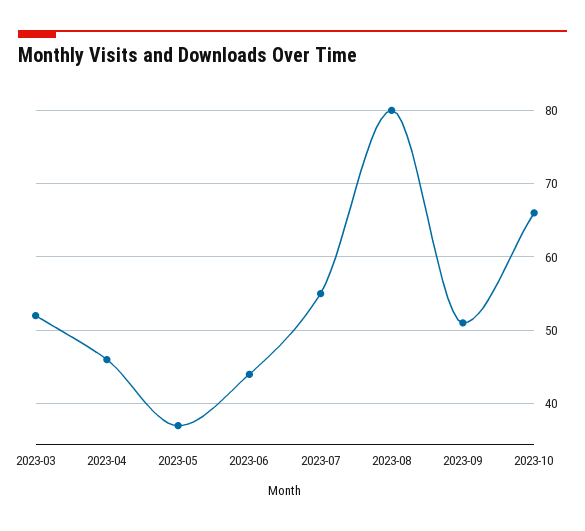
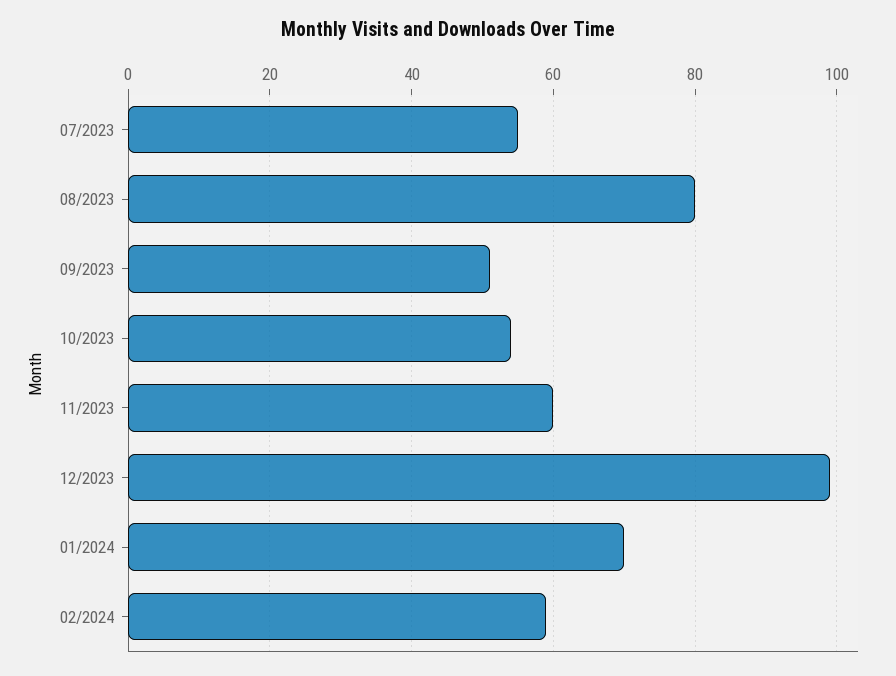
2023-03: 52 -> none
2023-04: 46 -> none
2023-05: 37 -> none
2023-06: 44 -> none
2023-10: 66 -> 55
11/2023: none -> 60
12/2023: none -> 100
01/2024: none -> 70
02/2024: none -> 60

